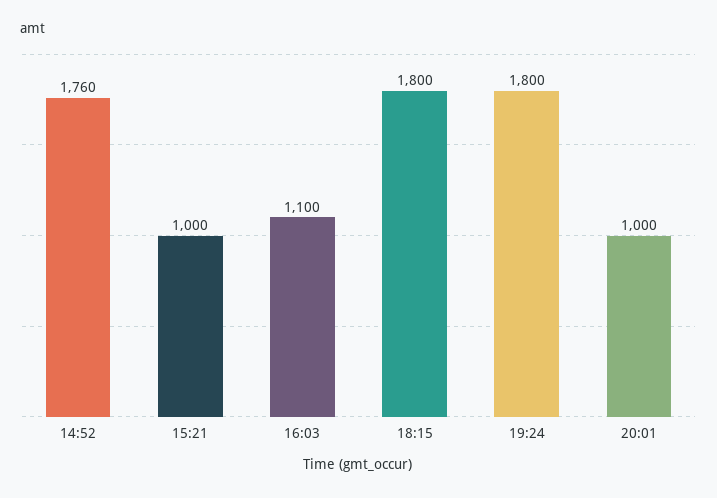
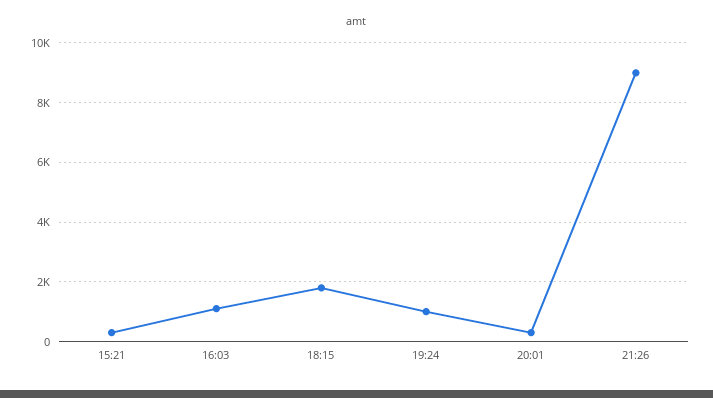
14:52: 1760 -> none
15:21: 1000 -> 250
19:24: 1800 -> 1000
20:01: 1000 -> 250
21:26: none -> 9000

